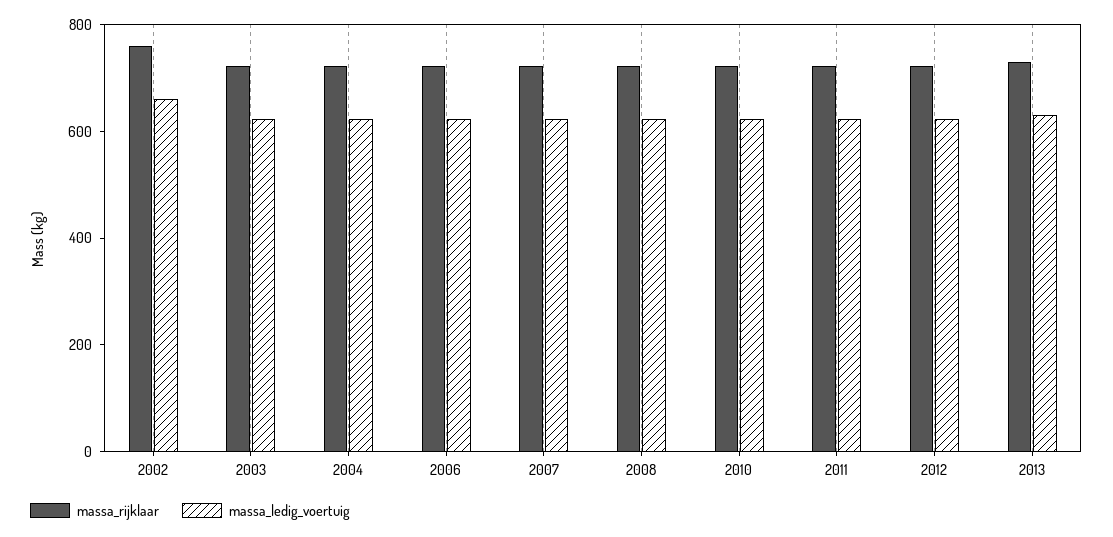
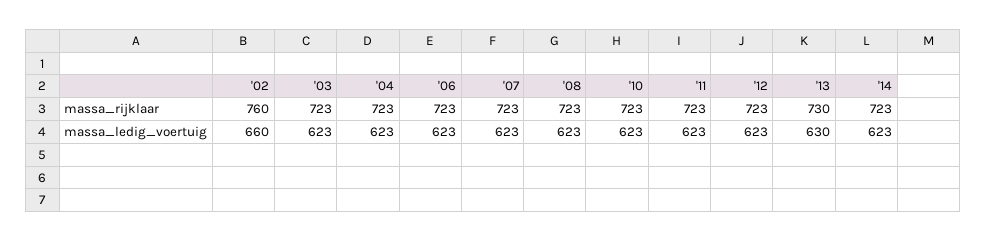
massa_rijklaar, '14: none -> 723
massa_ledig_voertuig, '14: none -> 623

